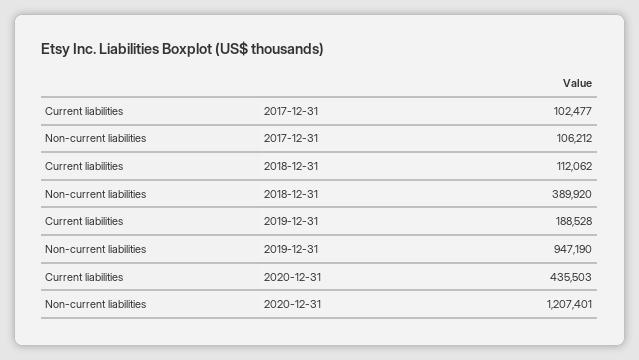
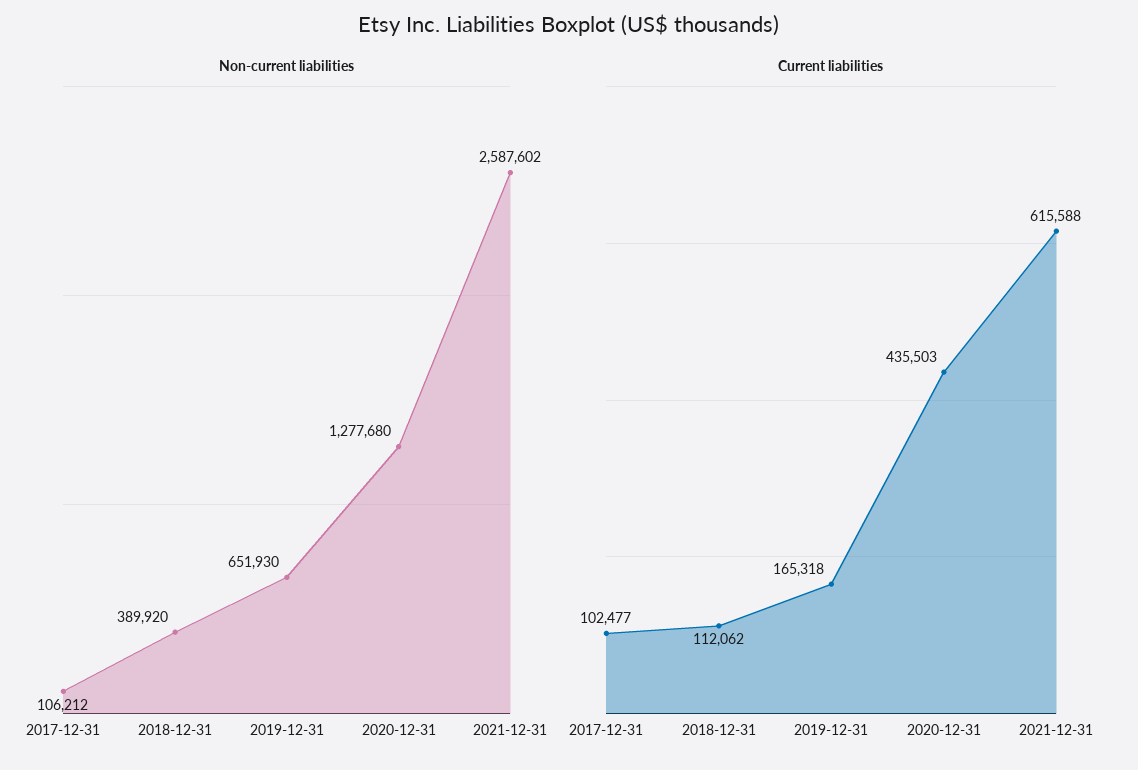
Current liabilities, 2019-12-31: 188528 -> 165318
Non-current liabilities, 2019-12-31: 947190 -> 651930
Non-current liabilities, 2020-12-31: 1207401 -> 1277680
Non-current liabilities, 2021-12-31: none -> 2587602
Current liabilities, 2021-12-31: none -> 615588

